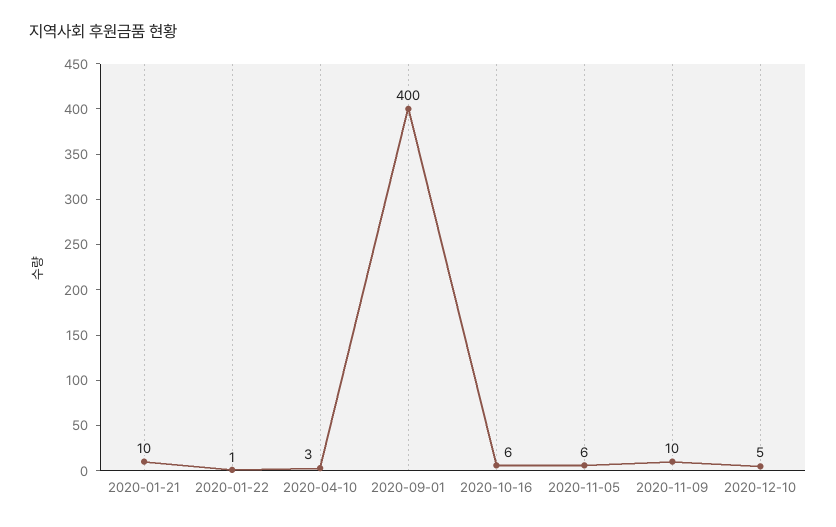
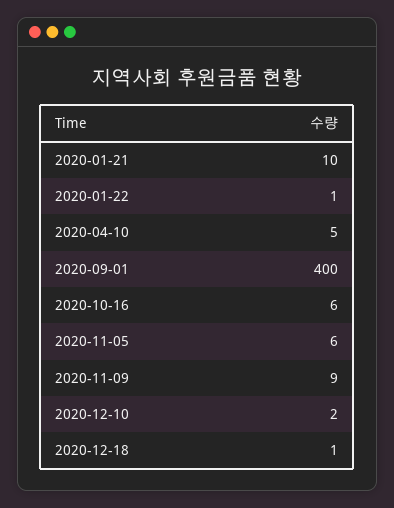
2020-04-10: 3 -> 5
2020-11-09: 10 -> 9
2020-12-10: 5 -> 2
2020-12-18: none -> 1

